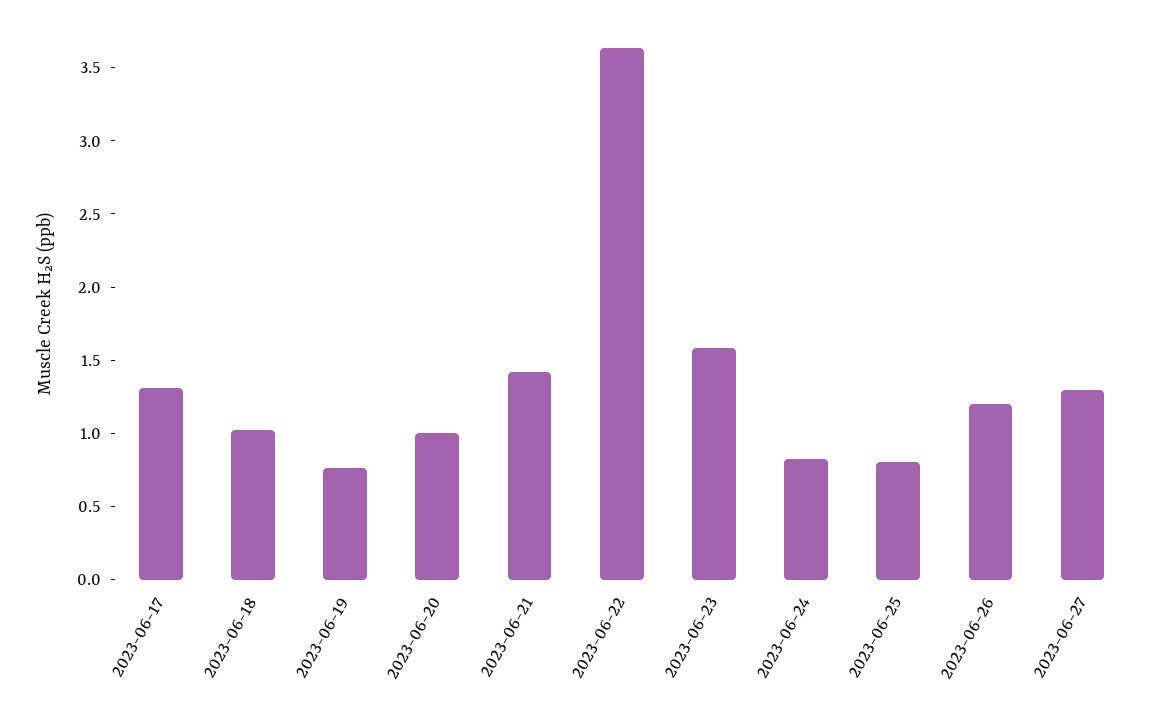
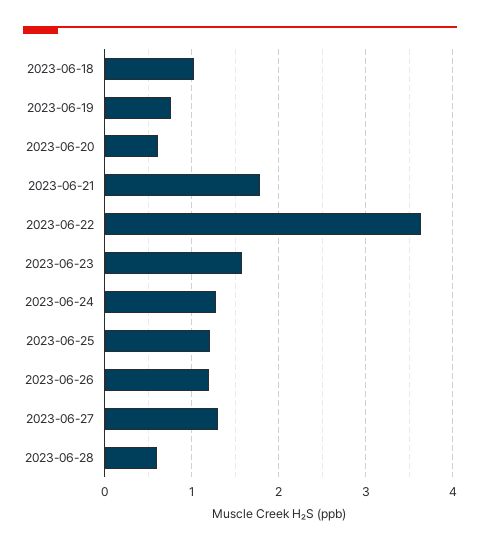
2023-06-17: 1.3 -> none
2023-06-20: 1 -> 0.6
2023-06-21: 1.4 -> 1.8
2023-06-24: 0.8 -> 1.3
2023-06-25: 0.8 -> 1.2
2023-06-28: none -> 0.6

